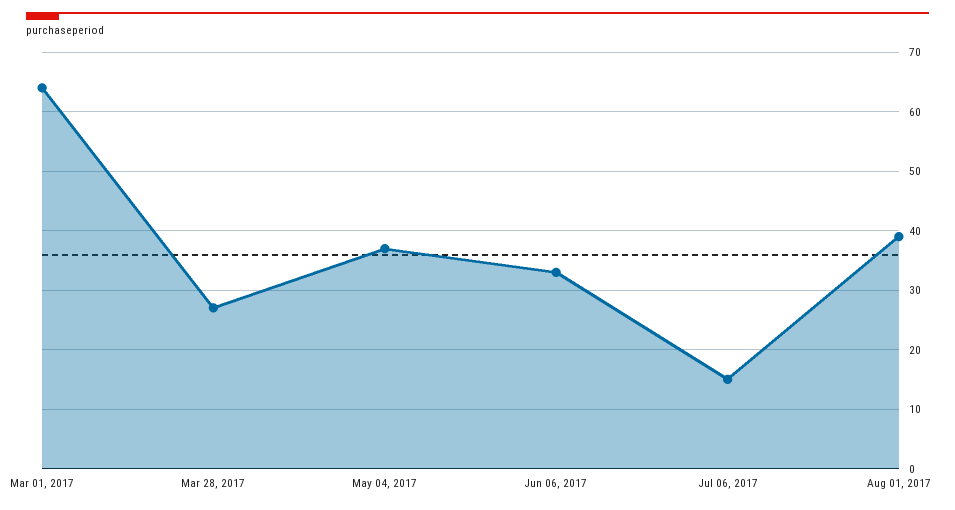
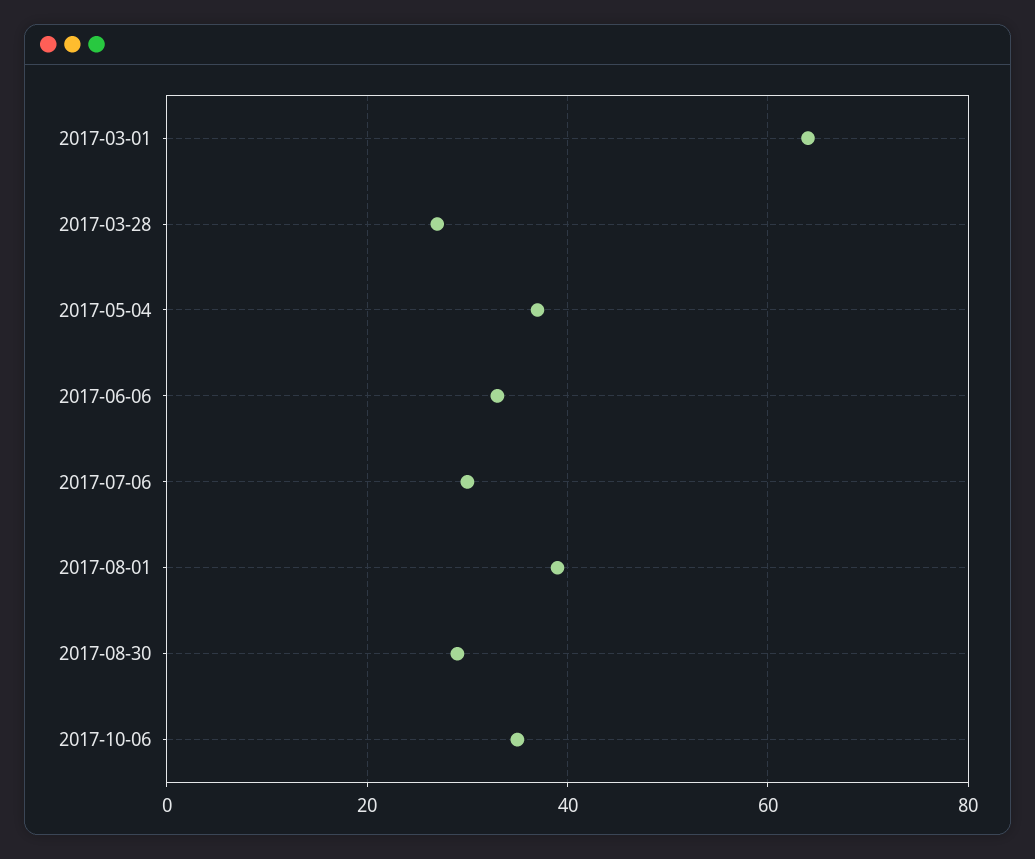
Jul 06, 2017: 15 -> 30
2017-08-30: none -> 30
2017-10-06: none -> 35

